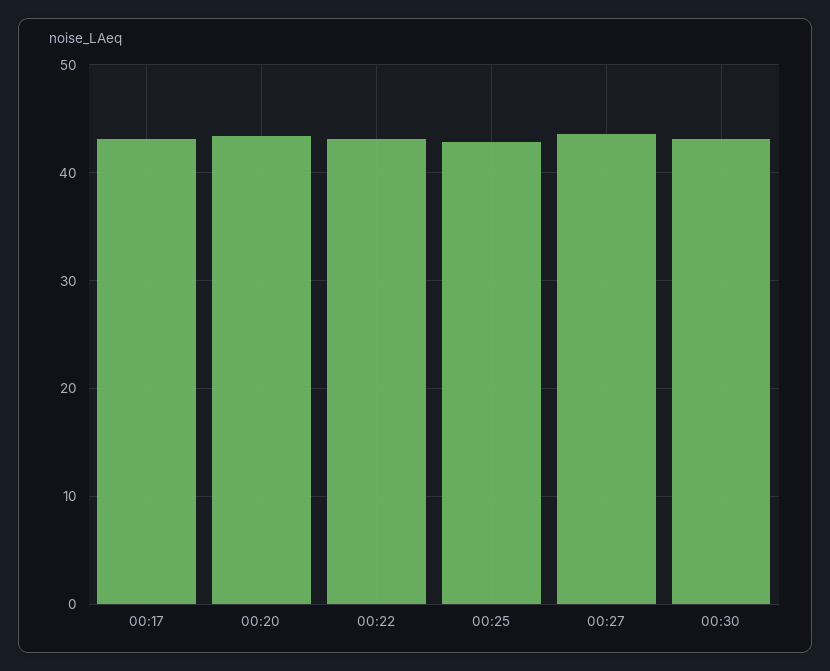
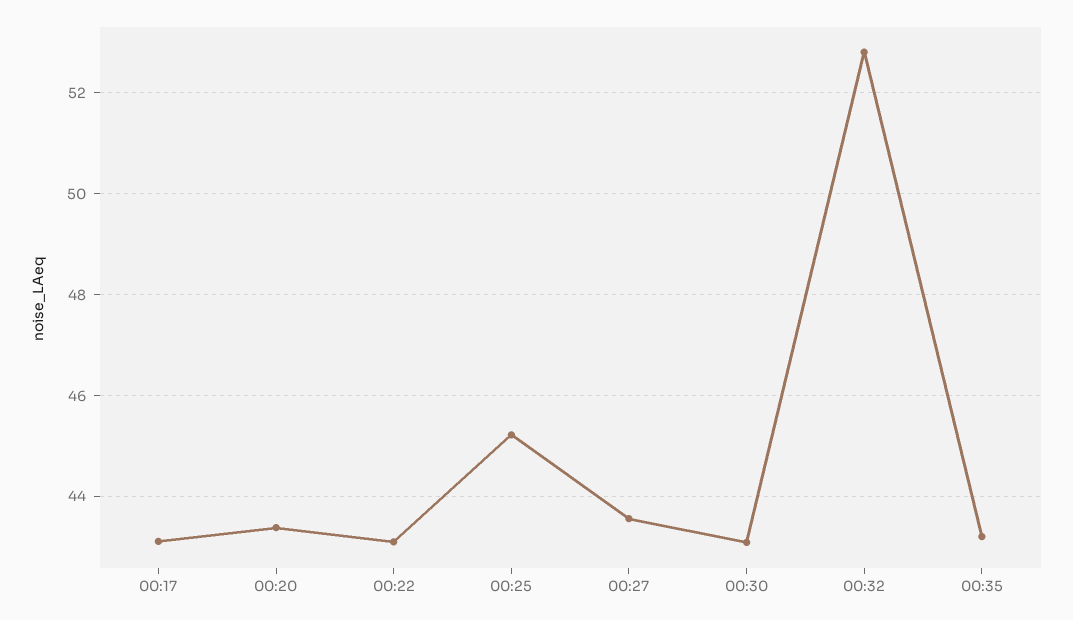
00:25: 43 -> 45.2
00:32: none -> 52.8
00:35: none -> 43.2

